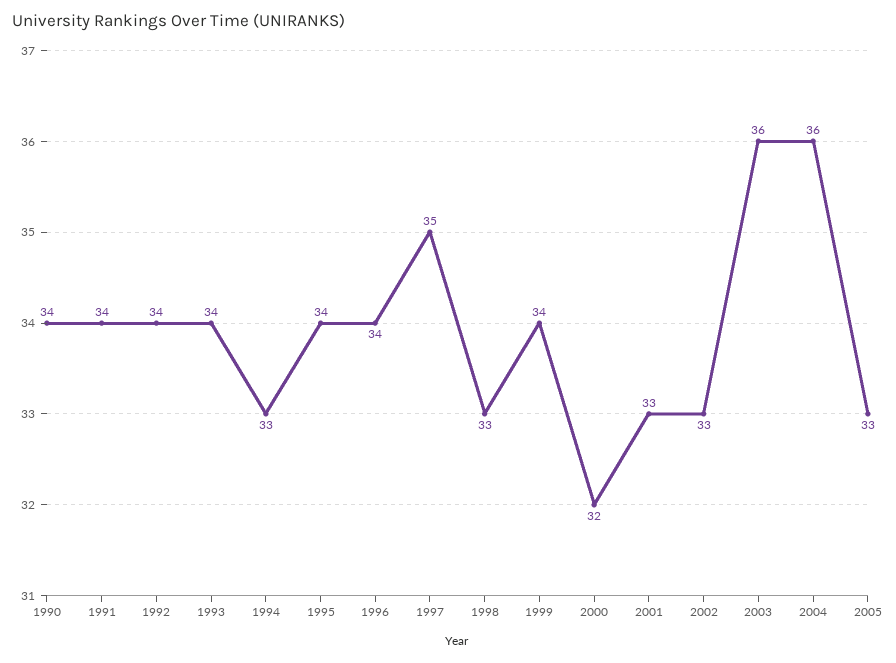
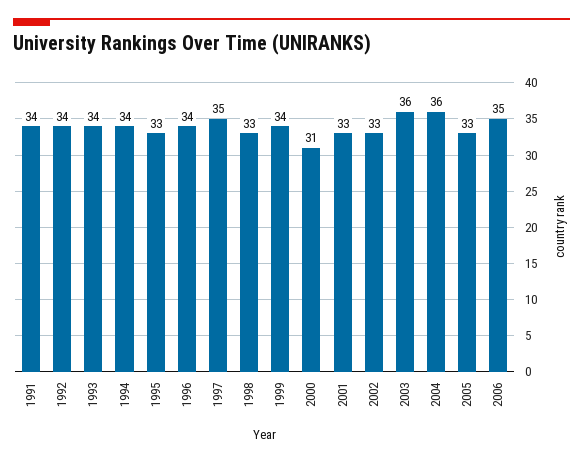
1990: 34 -> none
1994: 33 -> 34
1995: 34 -> 33
2000: 32 -> 31
2006: none -> 35

